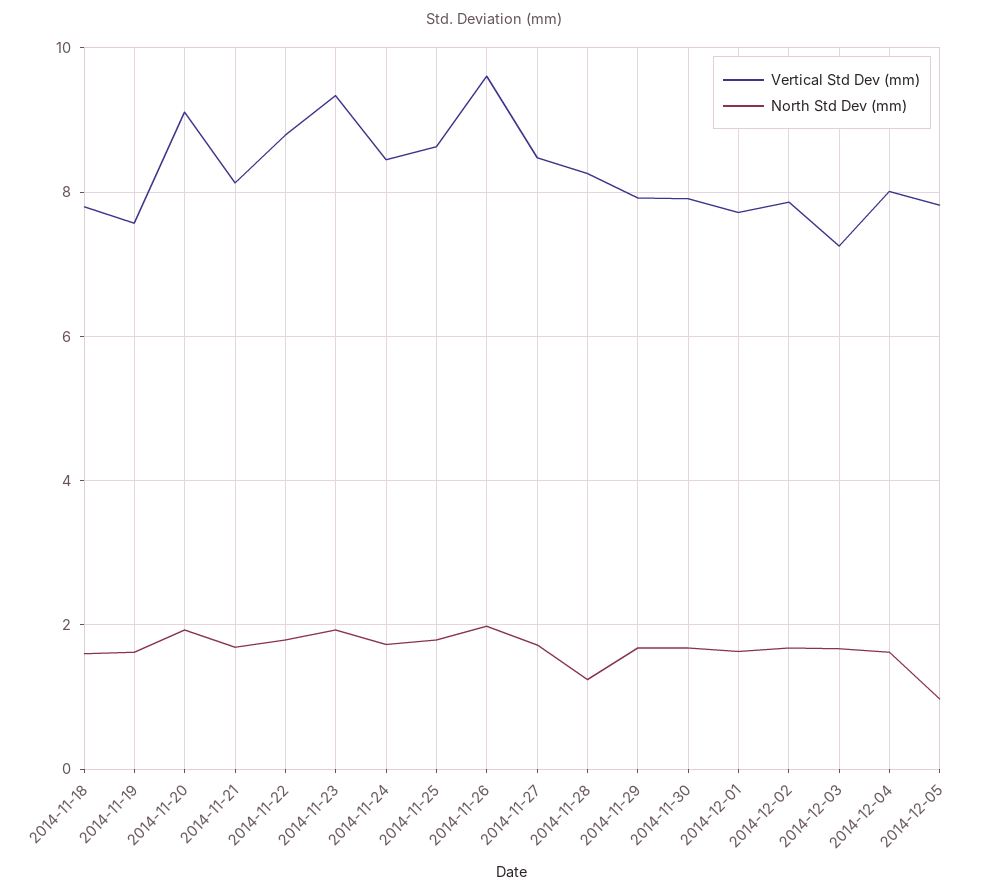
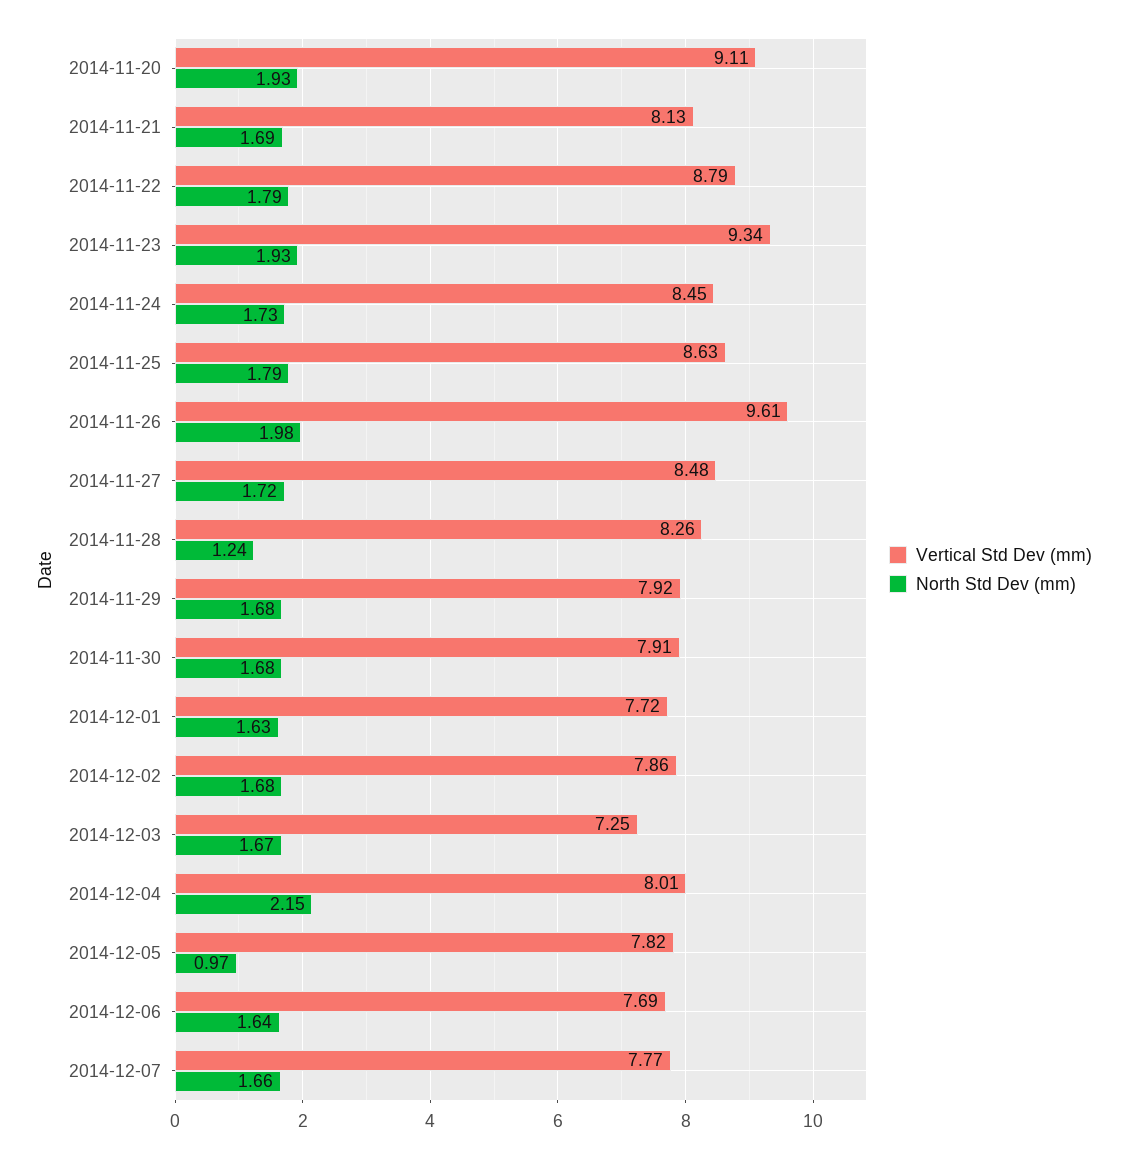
Vertical Std Dev (mm), 2014-11-18: 7.8 -> none
North Std Dev (mm), 2014-11-18: 1.6 -> none
Vertical Std Dev (mm), 2014-11-19: 7.6 -> none
North Std Dev (mm), 2014-11-19: 1.6 -> none
North Std Dev (mm), 2014-12-04: 1.6 -> 2.15
Vertical Std Dev (mm), 2014-12-06: none -> 7.69
North Std Dev (mm), 2014-12-06: none -> 1.64
Vertical Std Dev (mm), 2014-12-07: none -> 7.77
North Std Dev (mm), 2014-12-07: none -> 1.66

